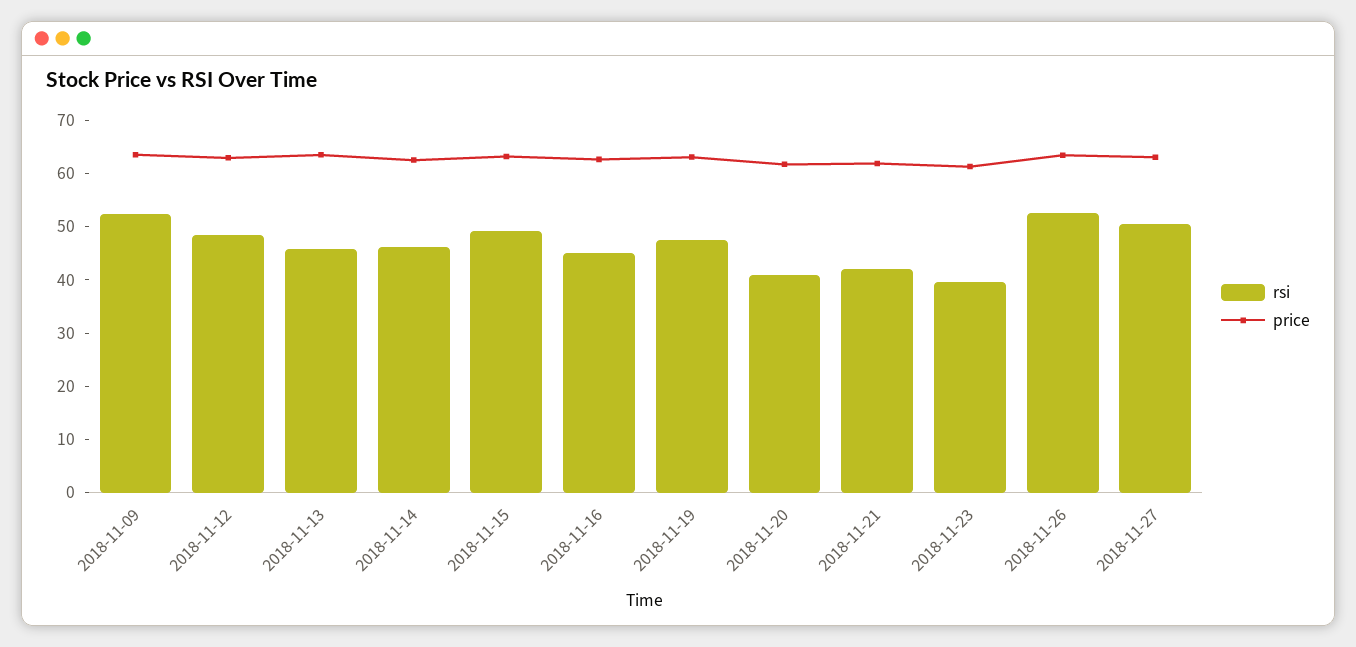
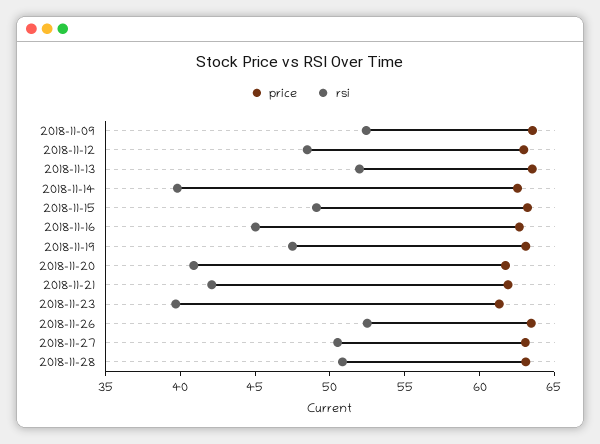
rsi, 2018-11-13: 46 -> 52
rsi, 2018-11-14: 46 -> 40
price, 2018-11-28: none -> 63
rsi, 2018-11-28: none -> 51

